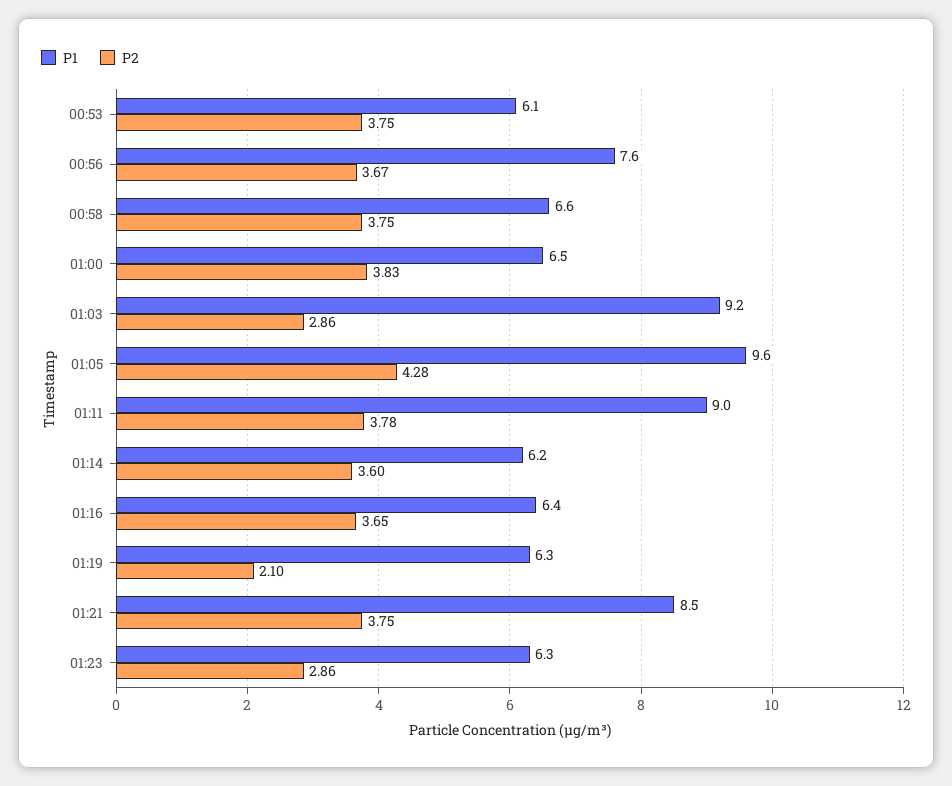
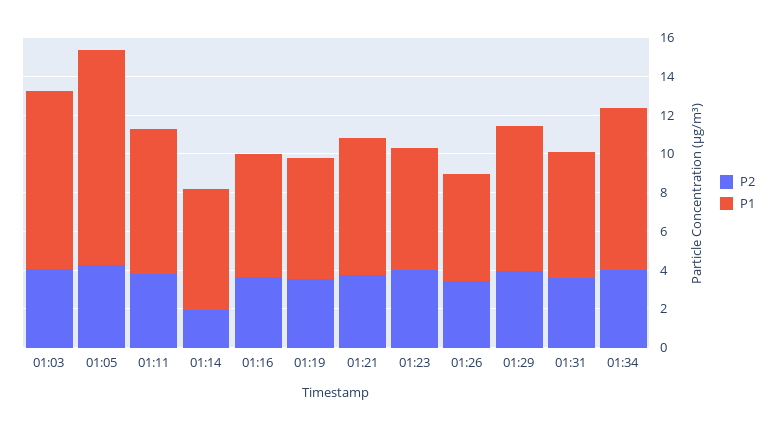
P1, 00:53: 6.1 -> none
P2, 00:53: 3.75 -> none
P1, 00:56: 7.6 -> none
P2, 00:56: 3.67 -> none
P1, 00:58: 6.6 -> none
P2, 00:58: 3.75 -> none
P1, 01:00: 6.5 -> none
P2, 01:00: 3.83 -> none
P2, 01:03: 2.86 -> 4
P1, 01:05: 9.6 -> 11
P1, 01:11: 9 -> 7.5
P2, 01:14: 3.6 -> 2
P2, 01:19: 2.1 -> 3.5
P1, 01:21: 8.5 -> 7
P2, 01:23: 2.86 -> 4
P2, 01:26: none -> 3.5
P1, 01:26: none -> 5.5
P2, 01:29: none -> 4
P1, 01:29: none -> 7.5
P2, 01:31: none -> 3.5
P1, 01:31: none -> 6.5
P2, 01:34: none -> 4
P1, 01:34: none -> 8.5

